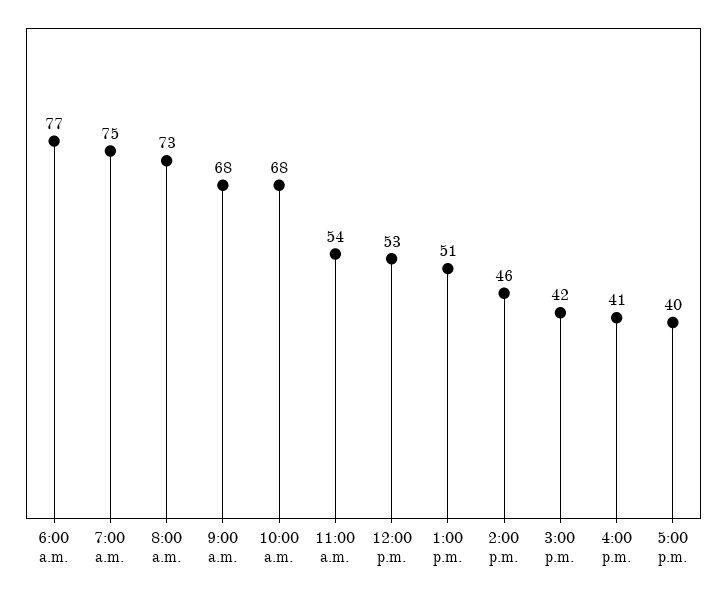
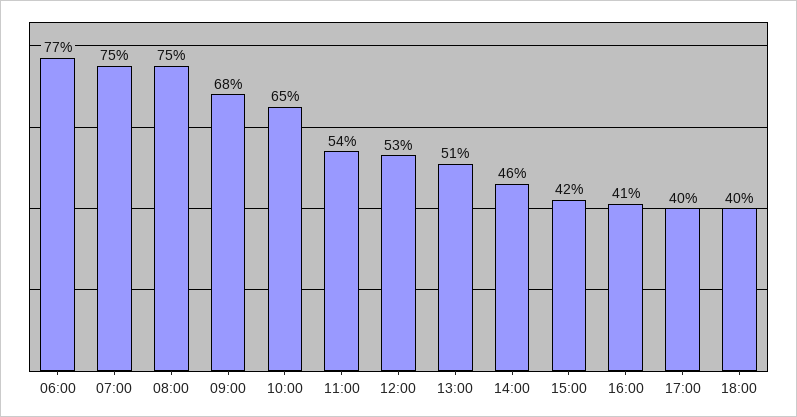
8:00 a.m.: 73 -> 75
10:00 a.m.: 68 -> 65
18:00: none -> 40

